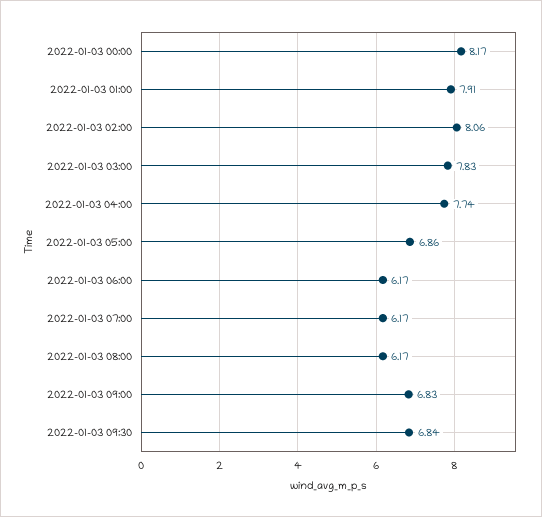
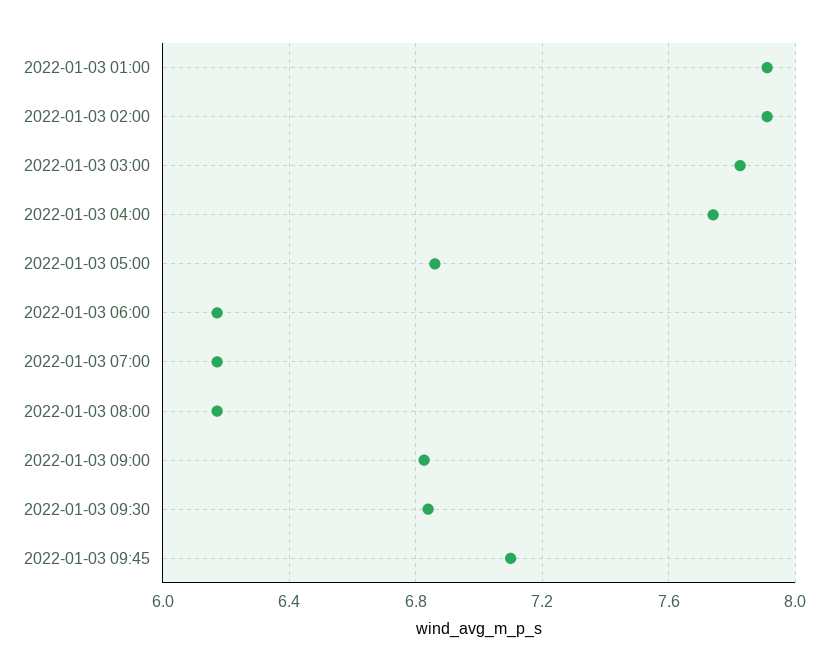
2022-01-03 00:00: 8.17 -> none
2022-01-03 02:00: 8.06 -> 7.9
2022-01-03 09:45: none -> 7.1

